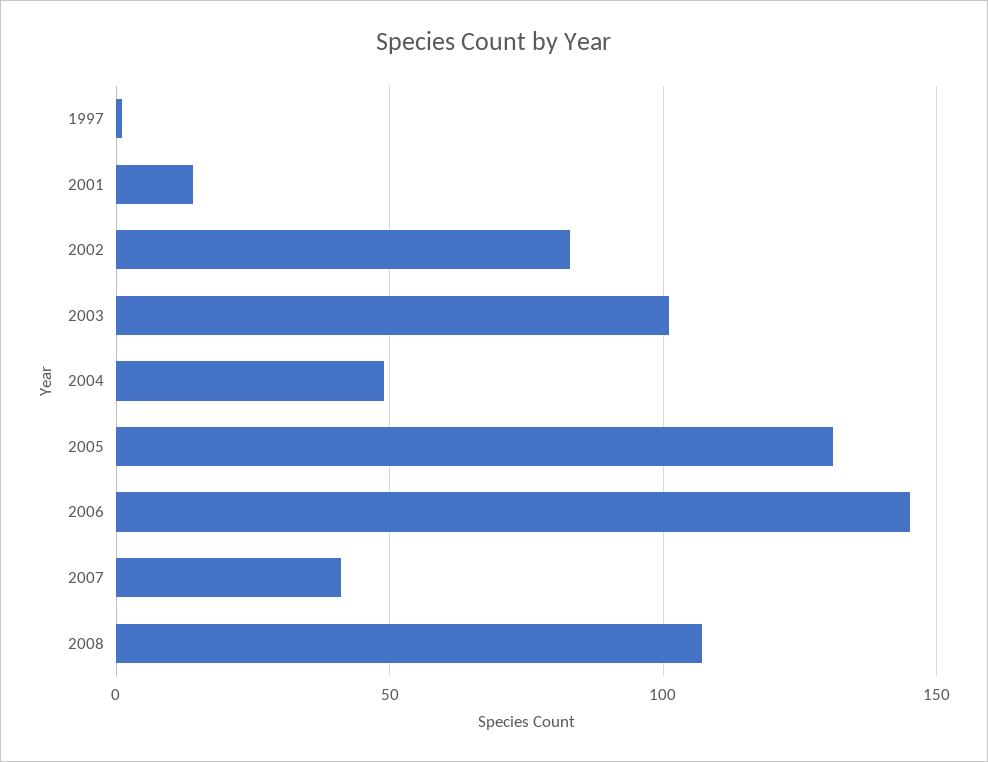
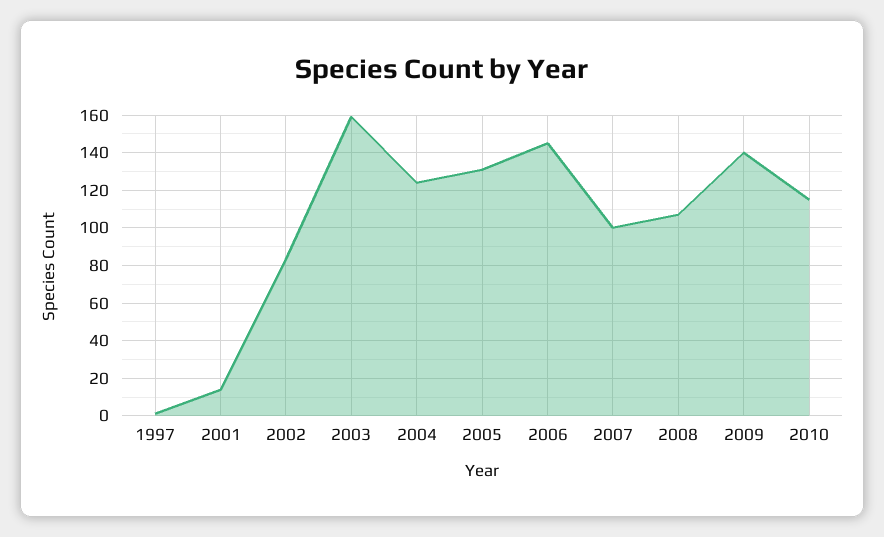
2003: 100 -> 160
2004: 50 -> 125
2007: 40 -> 100
2009: none -> 140
2010: none -> 115

